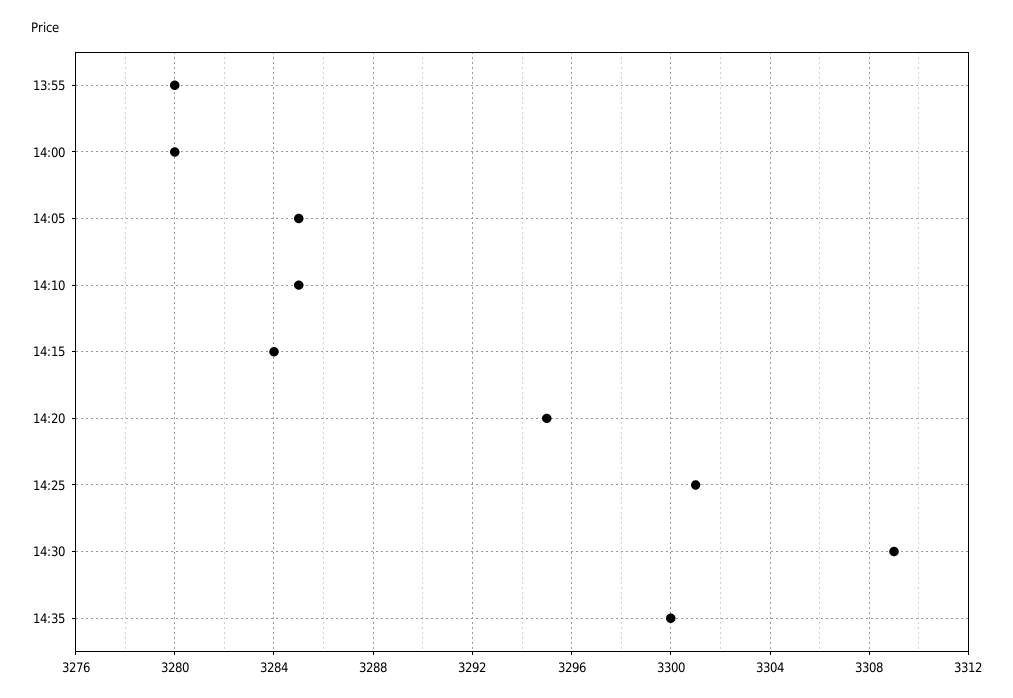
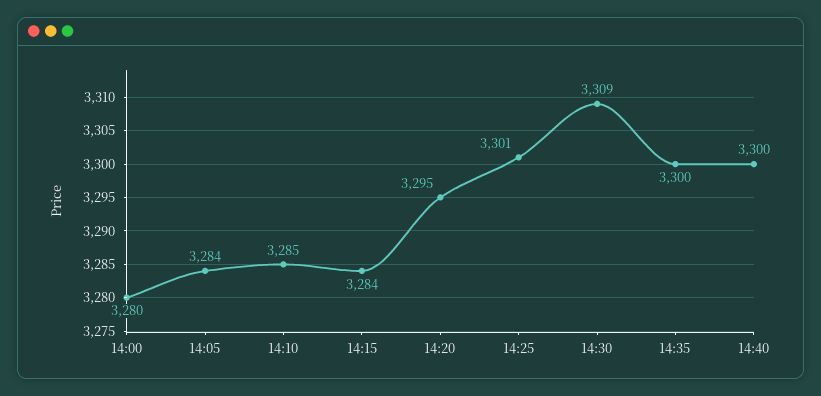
13:55: 3280 -> none
14:05: 3285 -> 3284
14:40: none -> 3300

